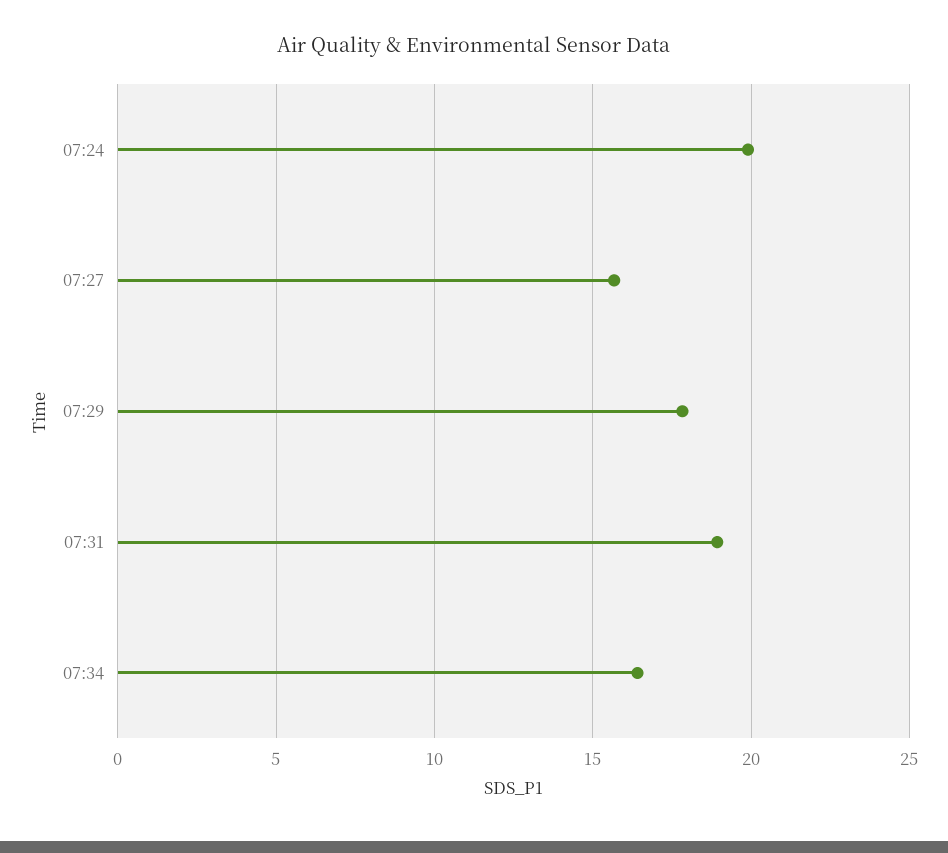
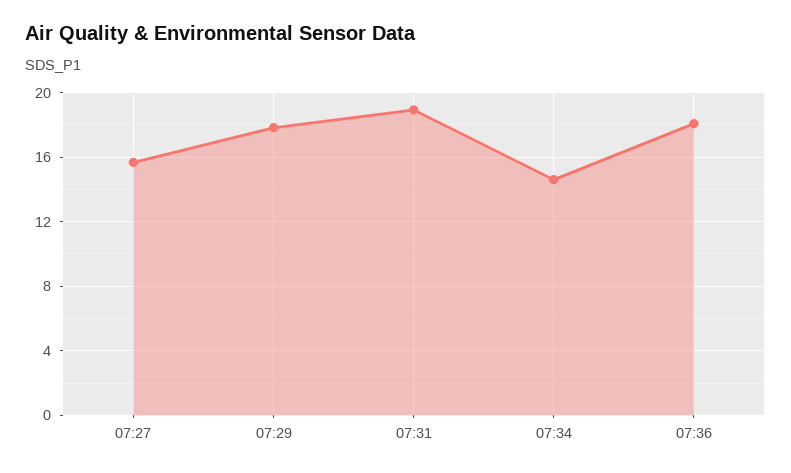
07:24: 20 -> none
07:34: 16.5 -> 14.5
07:36: none -> 18

